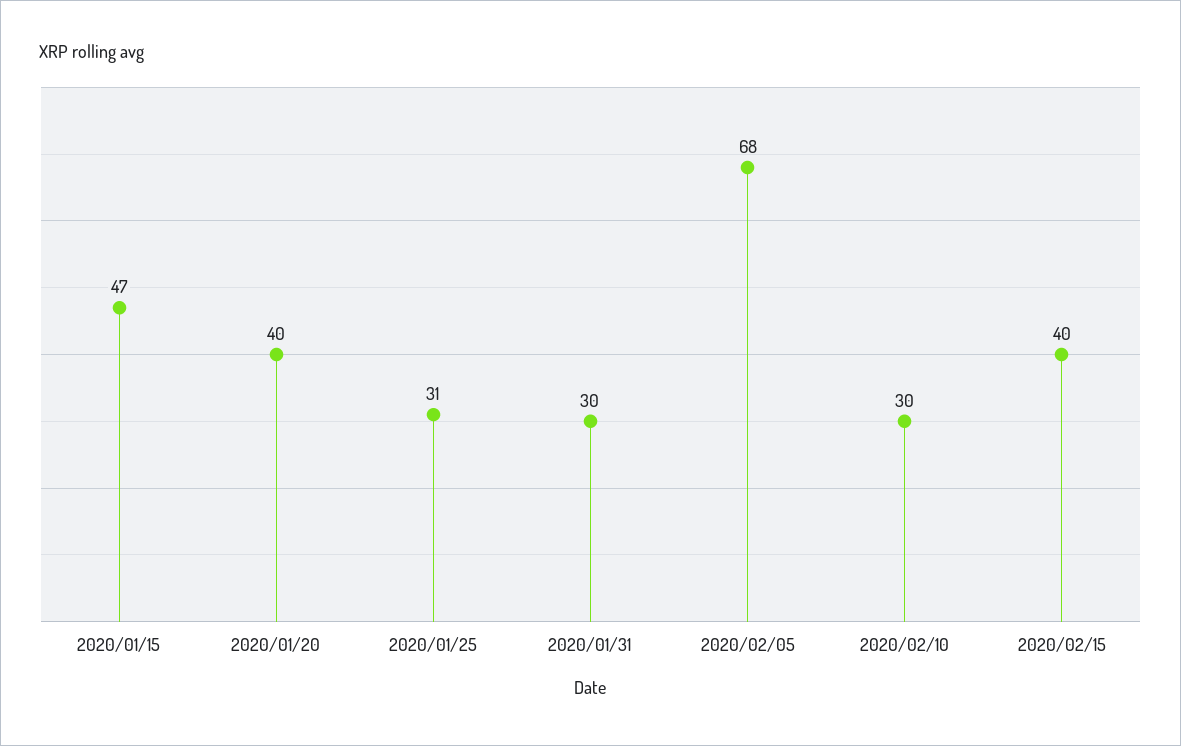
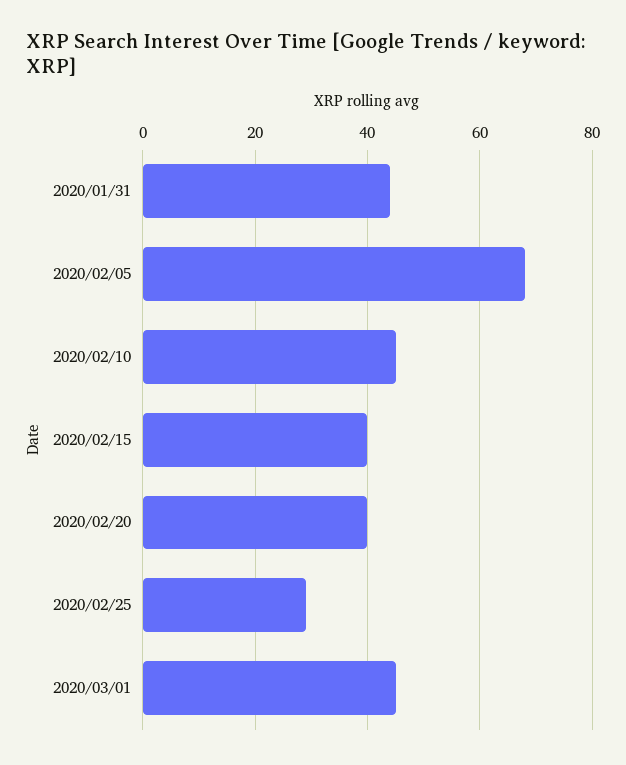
2020/01/15: 47 -> none
2020/01/20: 40 -> none
2020/01/25: 31 -> none
2020/01/31: 30 -> 45
2020/02/10: 30 -> 45
2020/02/20: none -> 40
2020/02/25: none -> 30
2020/03/01: none -> 45

